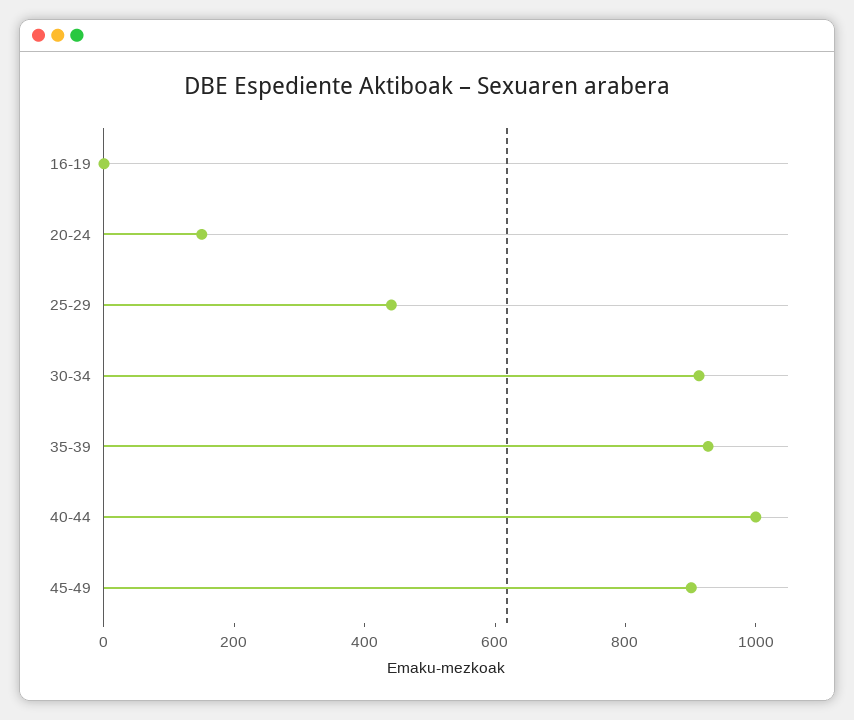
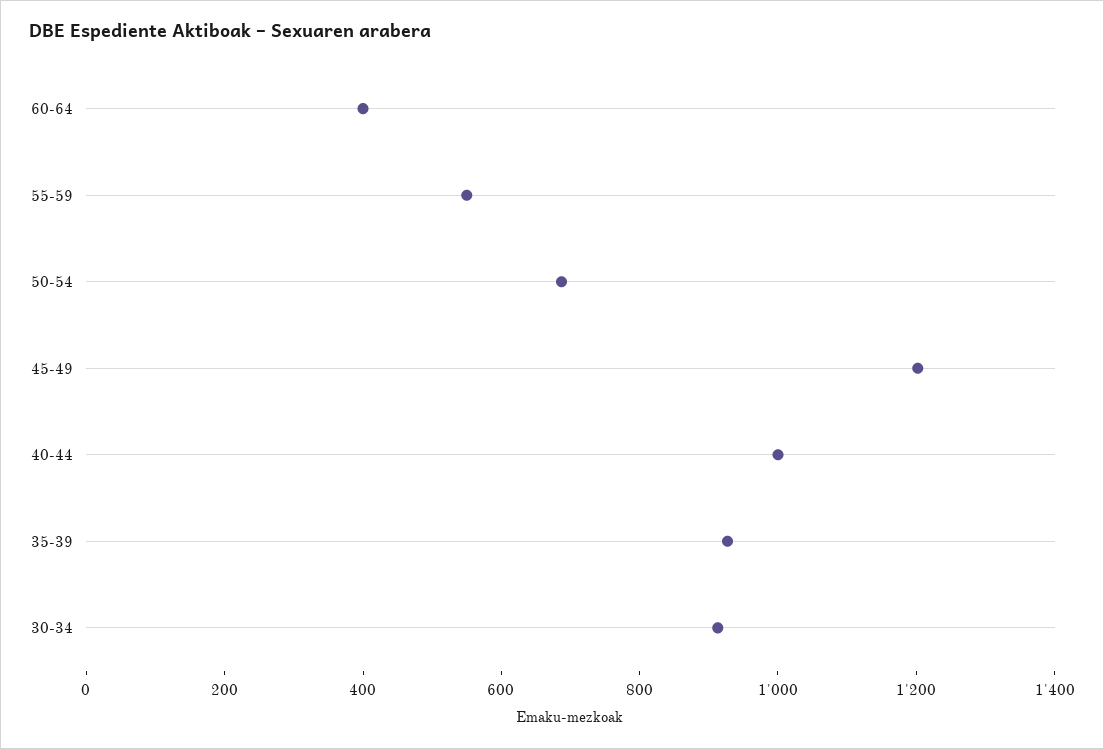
16-19: 0 -> none
20-24: 150 -> none
25-29: 450 -> none
45-49: 900 -> 1200
60-64: none -> 400
55-59: none -> 550
50-54: none -> 700

